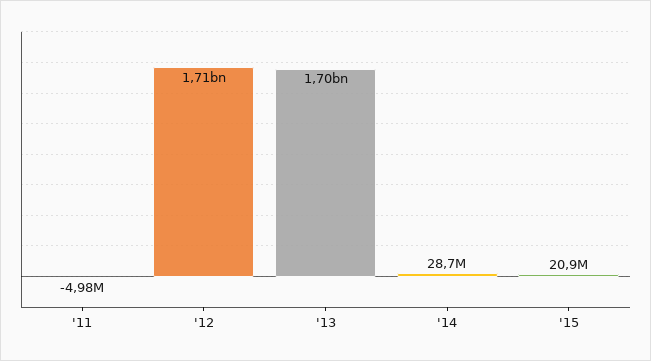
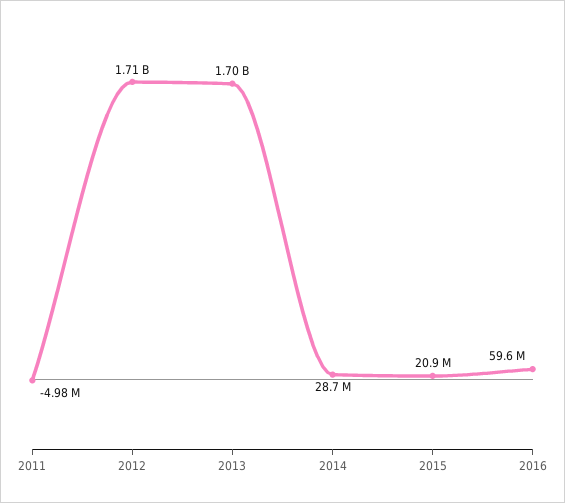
2016: none -> 59600000

